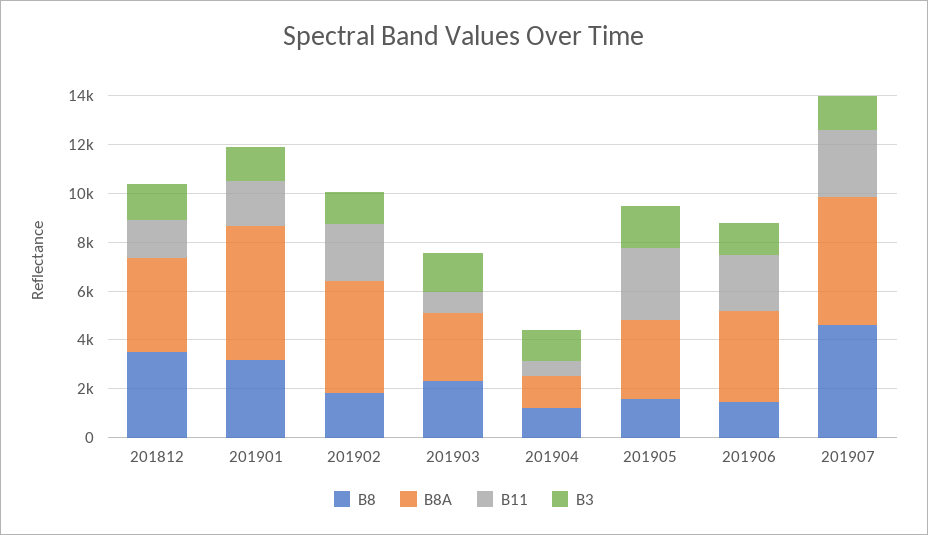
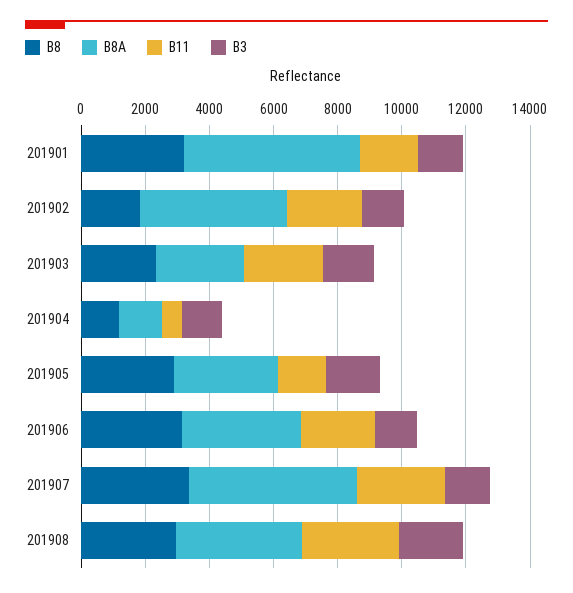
B8, 201812: 3500 -> none
B8A, 201812: 4000 -> none
B11, 201812: 1500 -> none
B3, 201812: 1500 -> none
B11, 201903: 1000 -> 2500
B8, 201905: 1500 -> 3000
B11, 201905: 3000 -> 1500
B8, 201906: 1500 -> 3000
B8, 201907: 4500 -> 3500
B8, 201908: none -> 3000
B8A, 201908: none -> 4000
B11, 201908: none -> 3000
B3, 201908: none -> 2000

